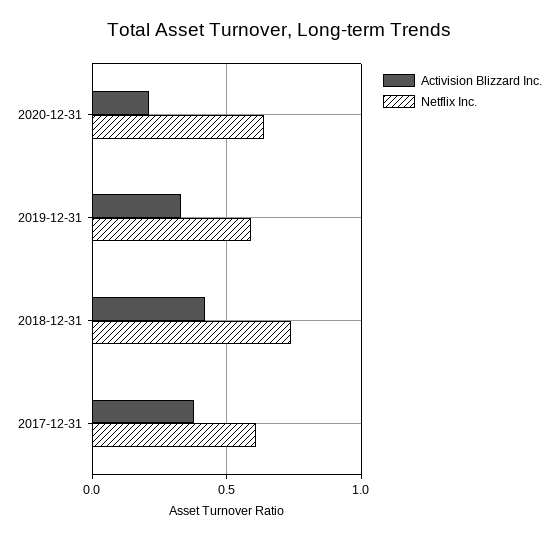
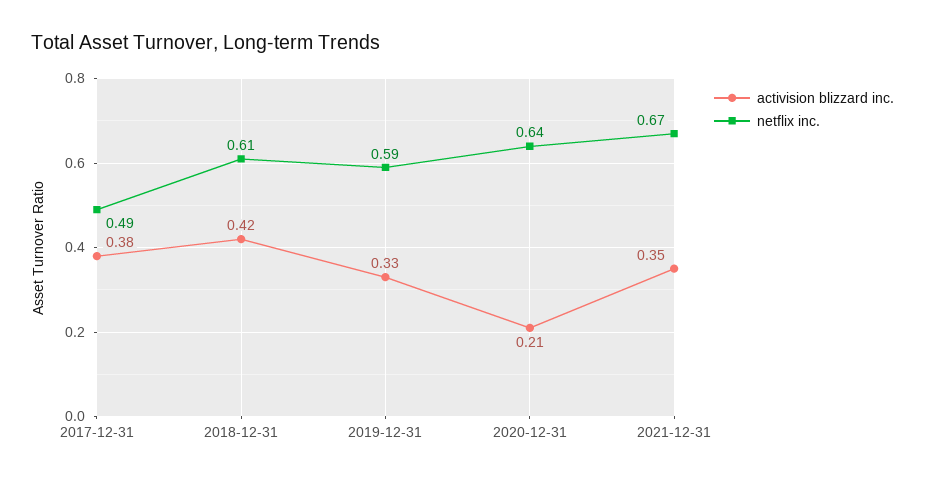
Netflix Inc., 2018-12-31: 0.75 -> 0.61
Netflix Inc., 2017-12-31: 0.6 -> 0.49
Activision Blizzard Inc., 2021-12-31: none -> 0.35
Netflix Inc., 2021-12-31: none -> 0.67

